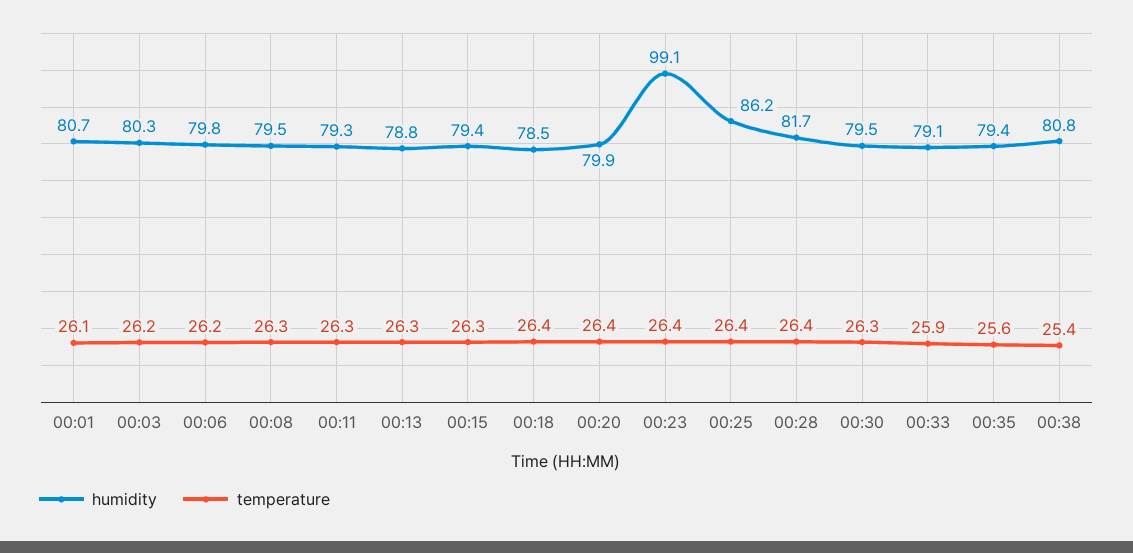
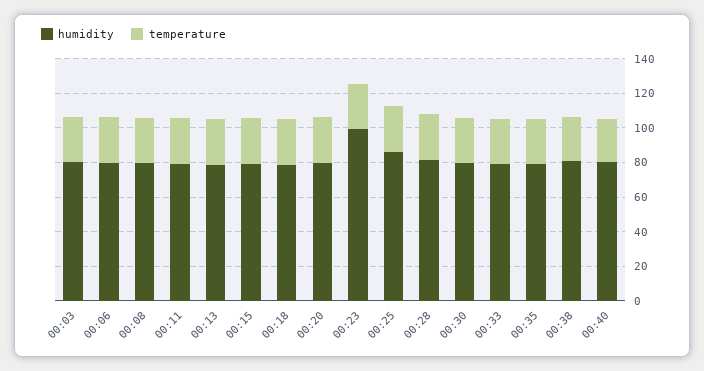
humidity, 00:01: 80.7 -> none
temperature, 00:01: 26.1 -> none
humidity, 00:40: none -> 80
temperature, 00:40: none -> 25

